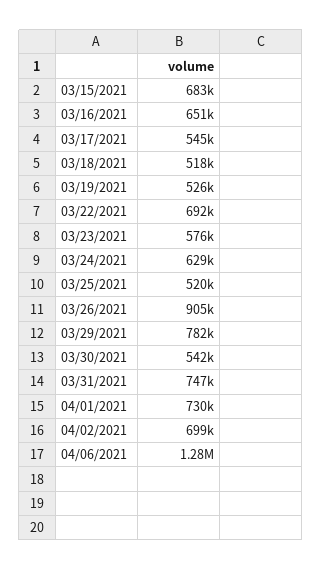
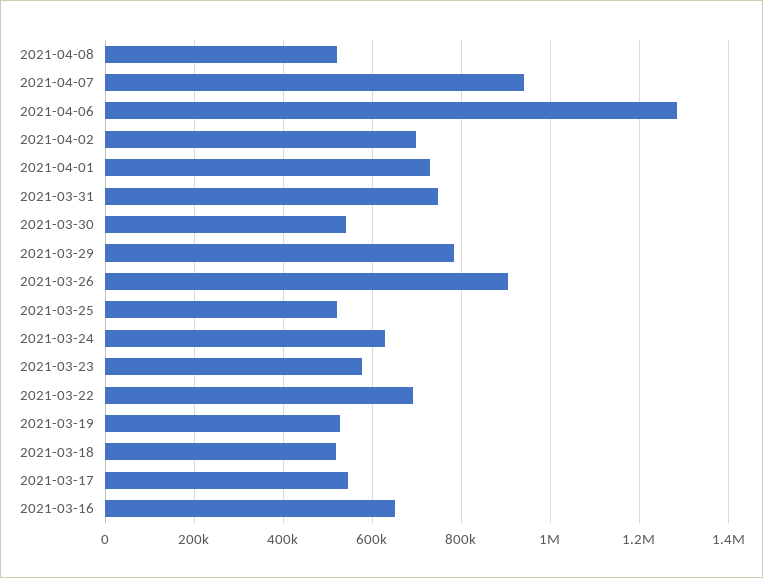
03/15/2021: 683000 -> none
2021-04-08: none -> 520000
2021-04-07: none -> 940000

